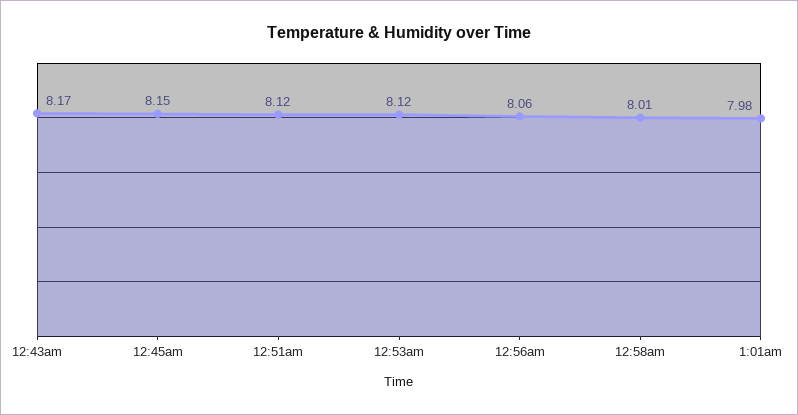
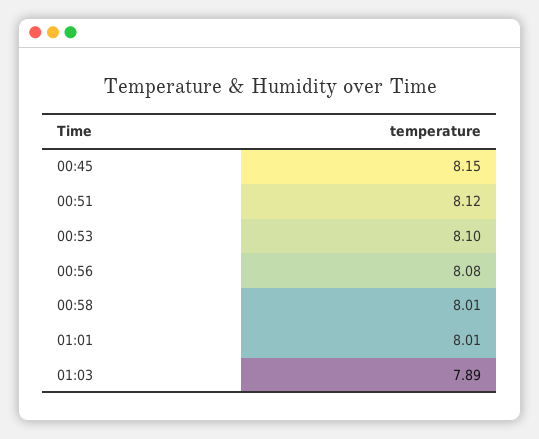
12:43am: 8.17 -> none
12:53am: 8.12 -> 8.1
12:56am: 8.06 -> 8.08
1:01am: 7.98 -> 8.01
01:03: none -> 7.89

